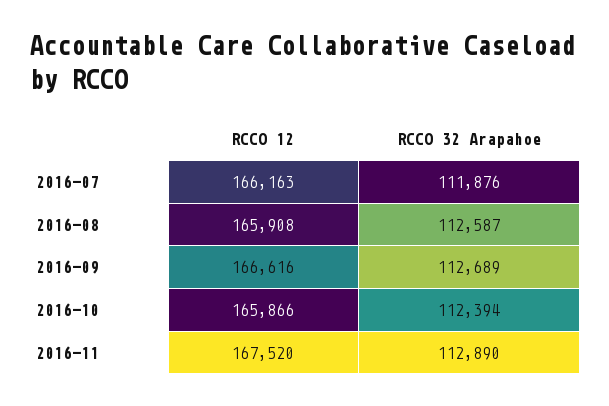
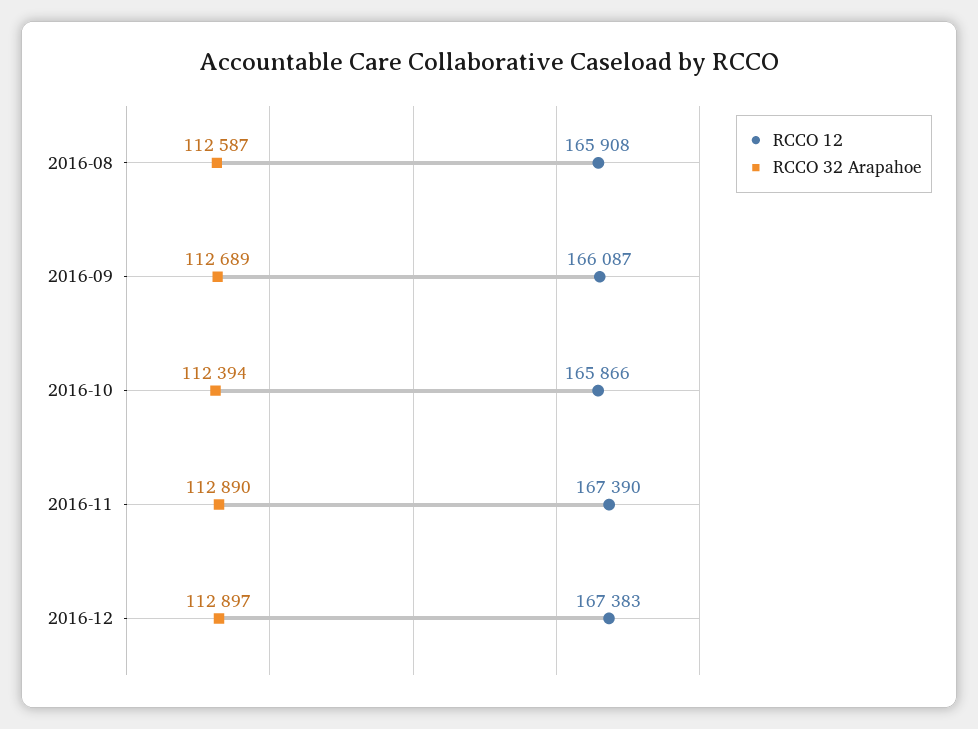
RCCO 12, 2016-07: 166163 -> none
RCCO 32 Arapahoe, 2016-07: 111876 -> none
RCCO 12, 2016-09: 166616 -> 166087
RCCO 12, 2016-11: 167520 -> 167390
RCCO 12, 2016-12: none -> 167383
RCCO 32 Arapahoe, 2016-12: none -> 112897

